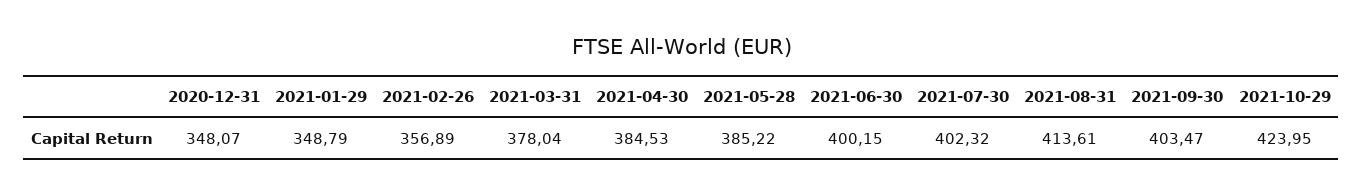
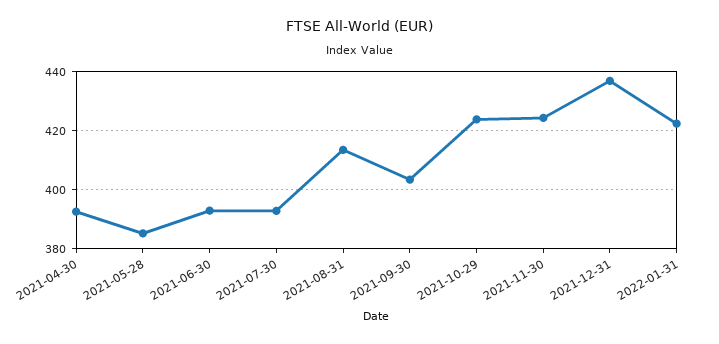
2020-12-31: 348.07 -> none
2021-01-29: 348.79 -> none
2021-02-26: 356.89 -> none
2021-03-31: 378.04 -> none
2021-04-30: 384.53 -> 392.5
2021-06-30: 400.15 -> 392.5
2021-07-30: 402.32 -> 392.5
2021-11-30: none -> 425
2021-12-31: none -> 437.5
2022-01-31: none -> 422.5

